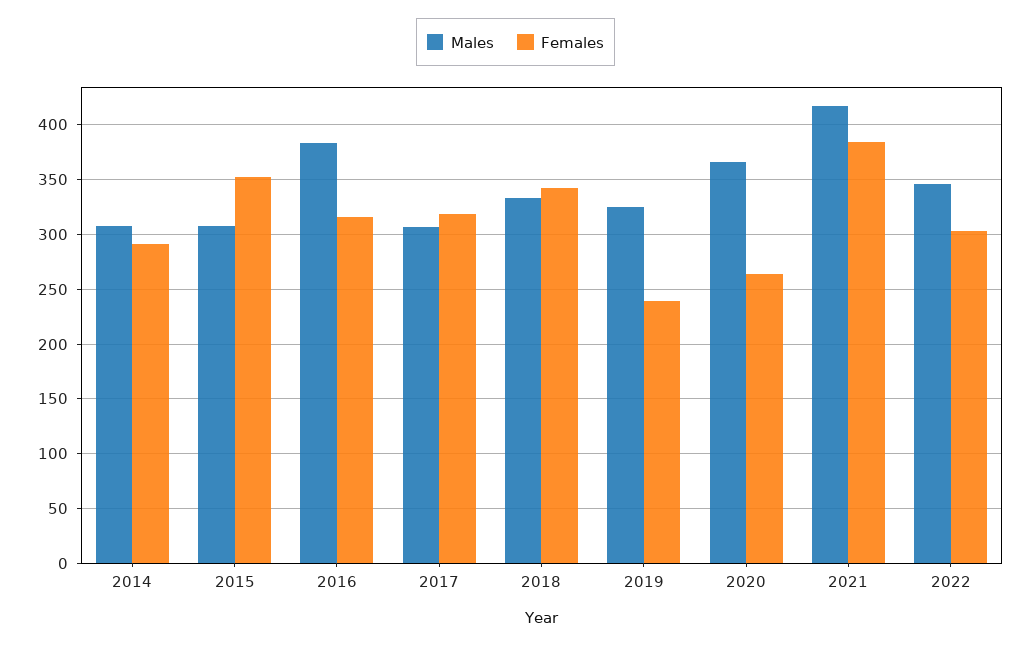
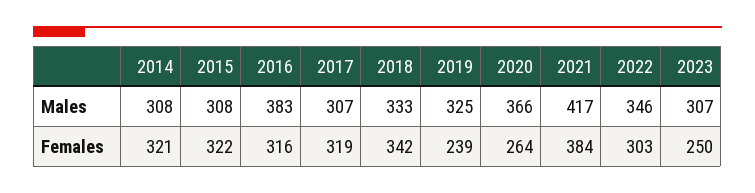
Females, 2014: 290 -> 321
Females, 2015: 350 -> 322
Males, 2023: none -> 307
Females, 2023: none -> 250

